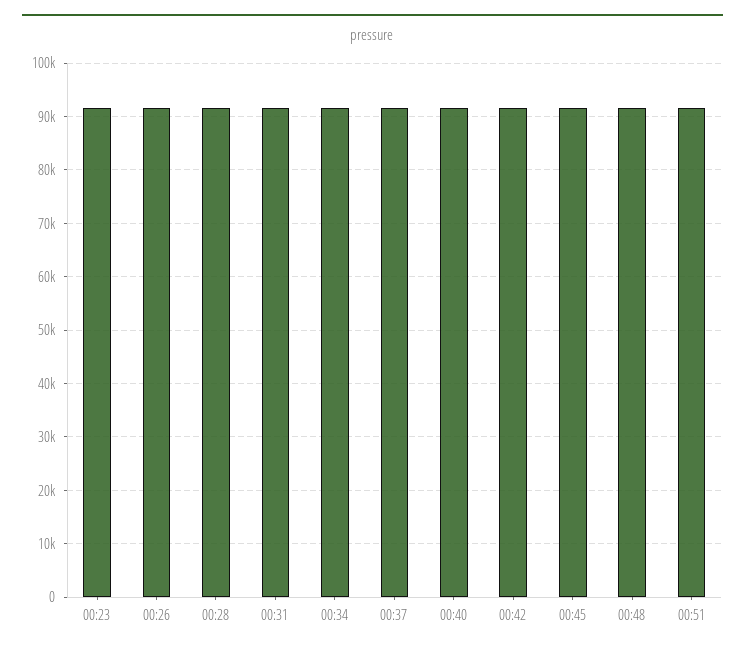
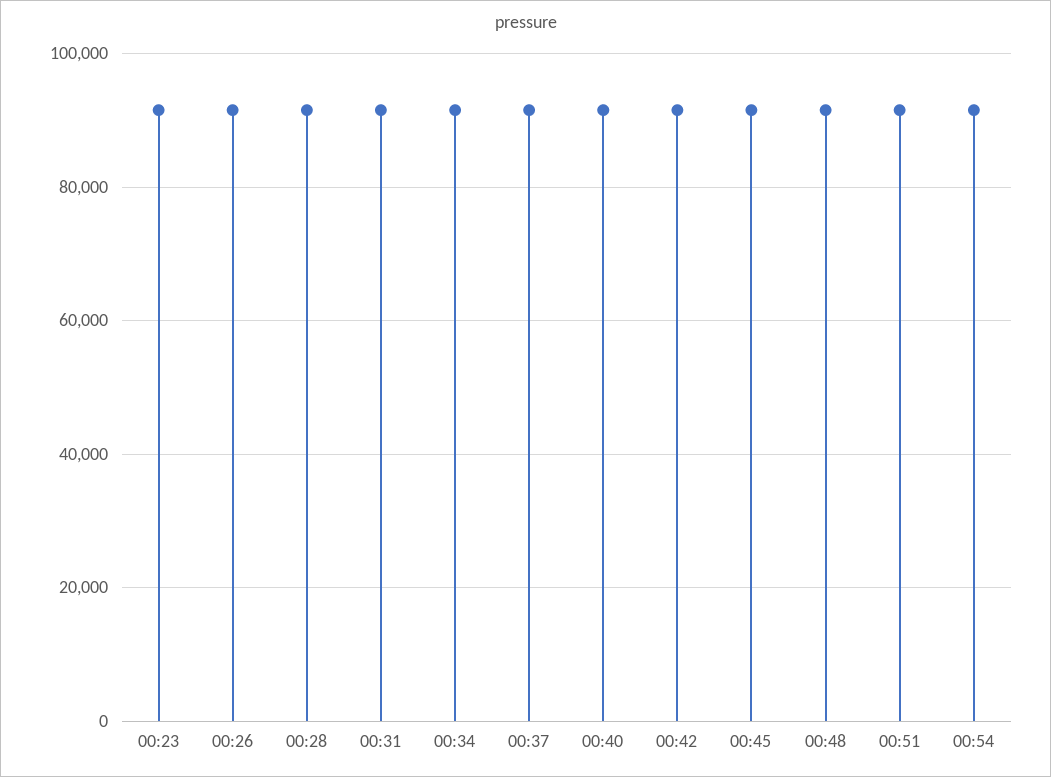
00:54: none -> 92000

